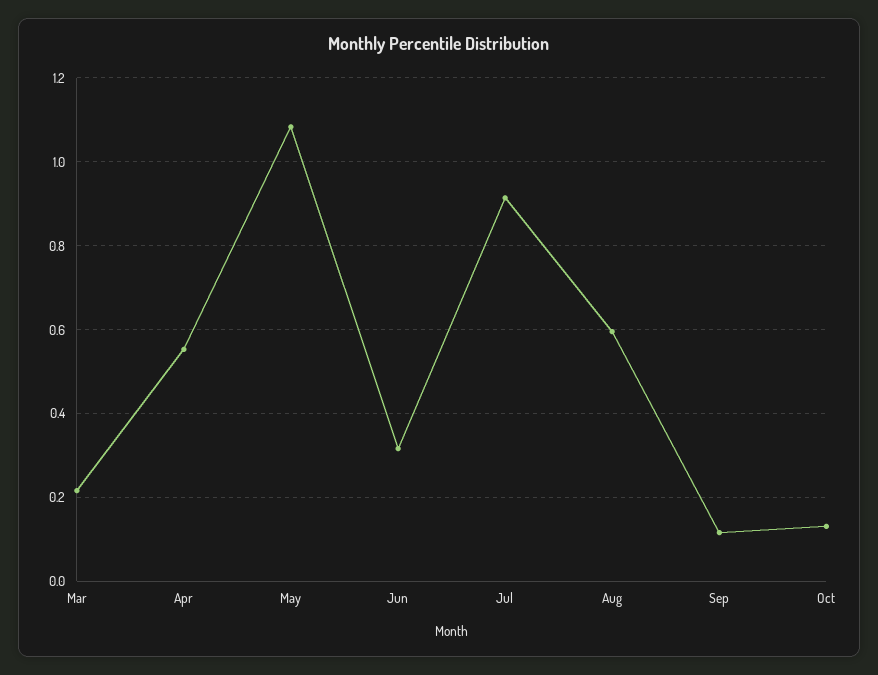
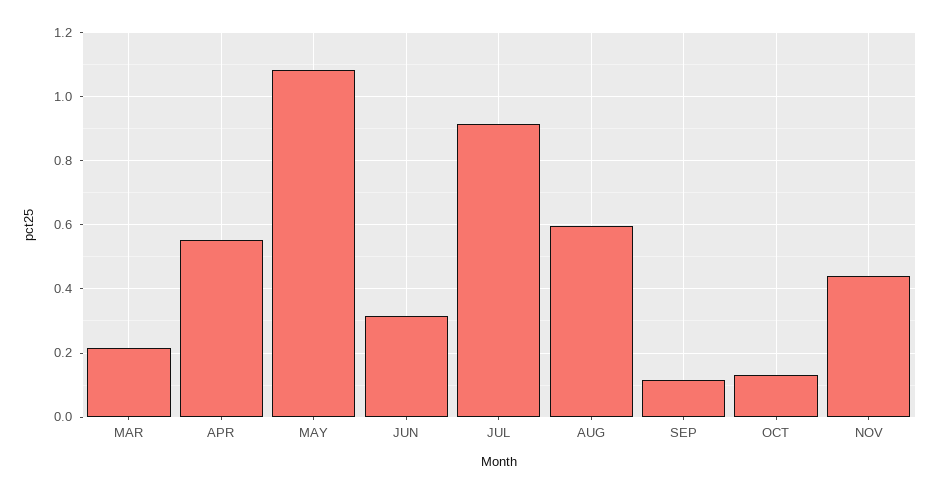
NOV: none -> 0.44

